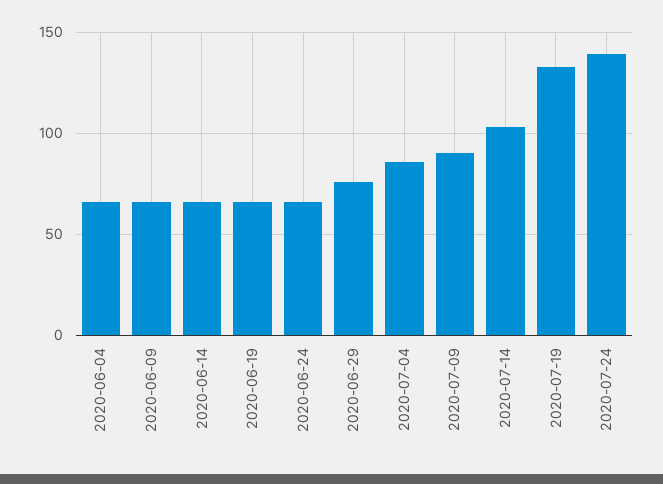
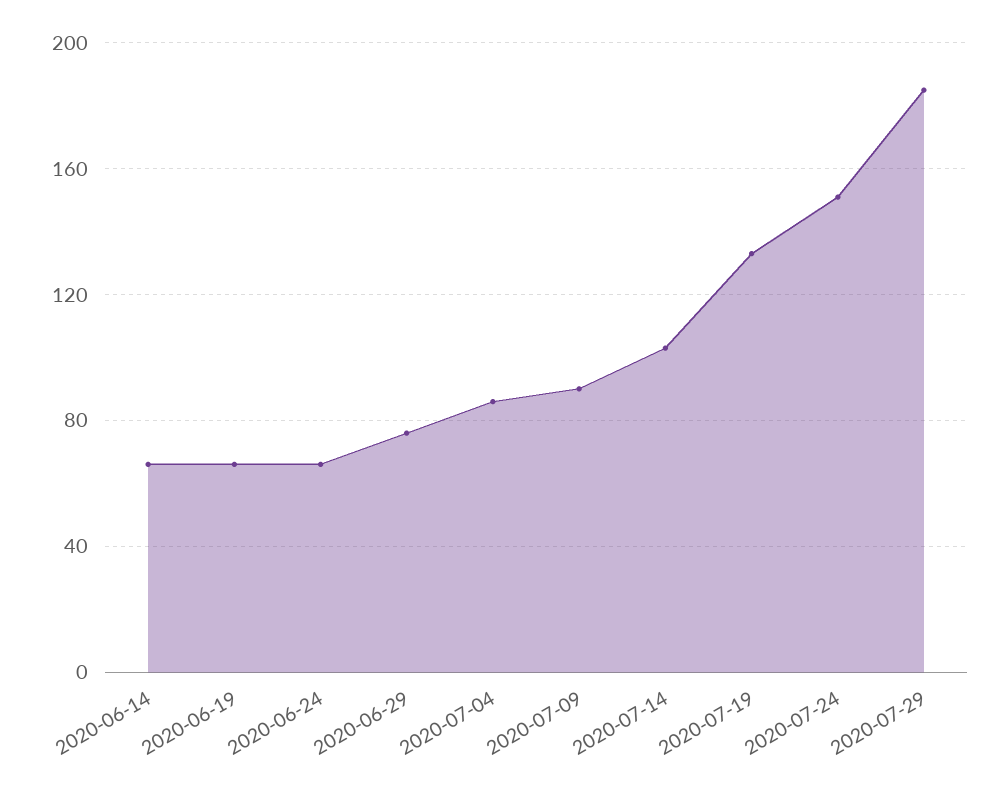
2020-06-04: 65 -> none
2020-06-09: 65 -> none
2020-07-24: 140 -> 150
2020-07-29: none -> 185

